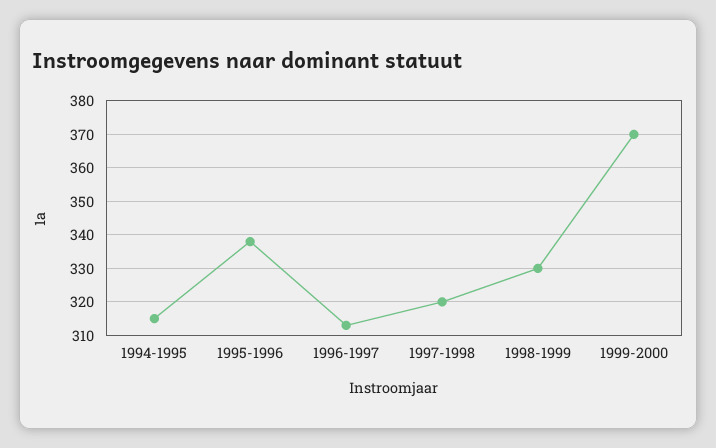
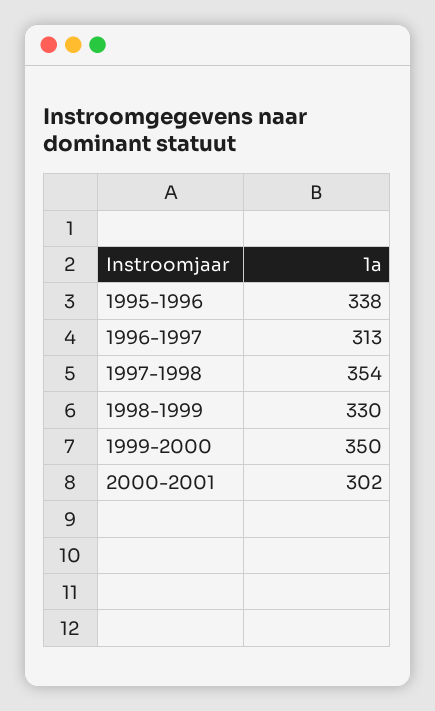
1994-1995: 315 -> none
1997-1998: 320 -> 354
1999-2000: 370 -> 350
2000-2001: none -> 302

